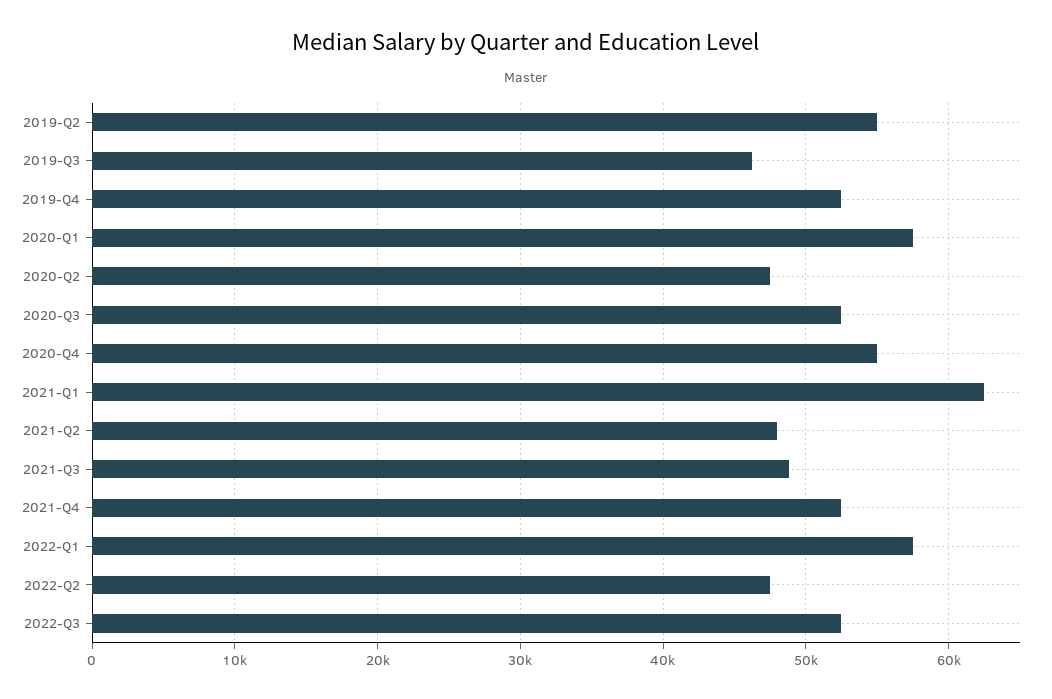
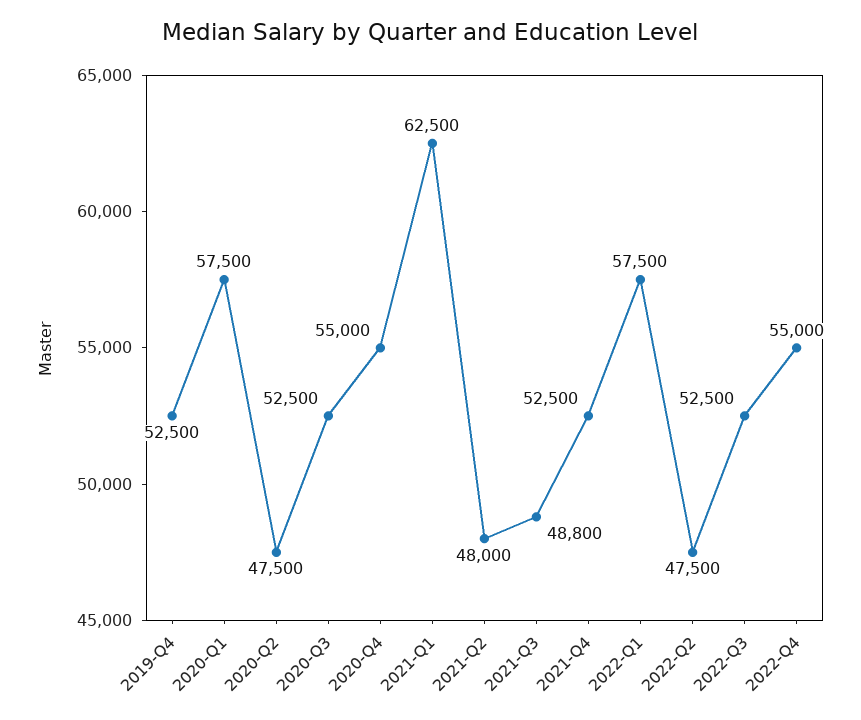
2019-Q2: 55000 -> none
2019-Q3: 46000 -> none
2022-Q4: none -> 55000

